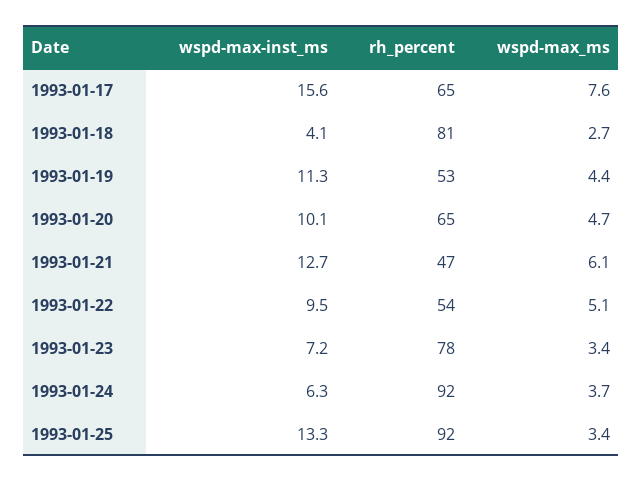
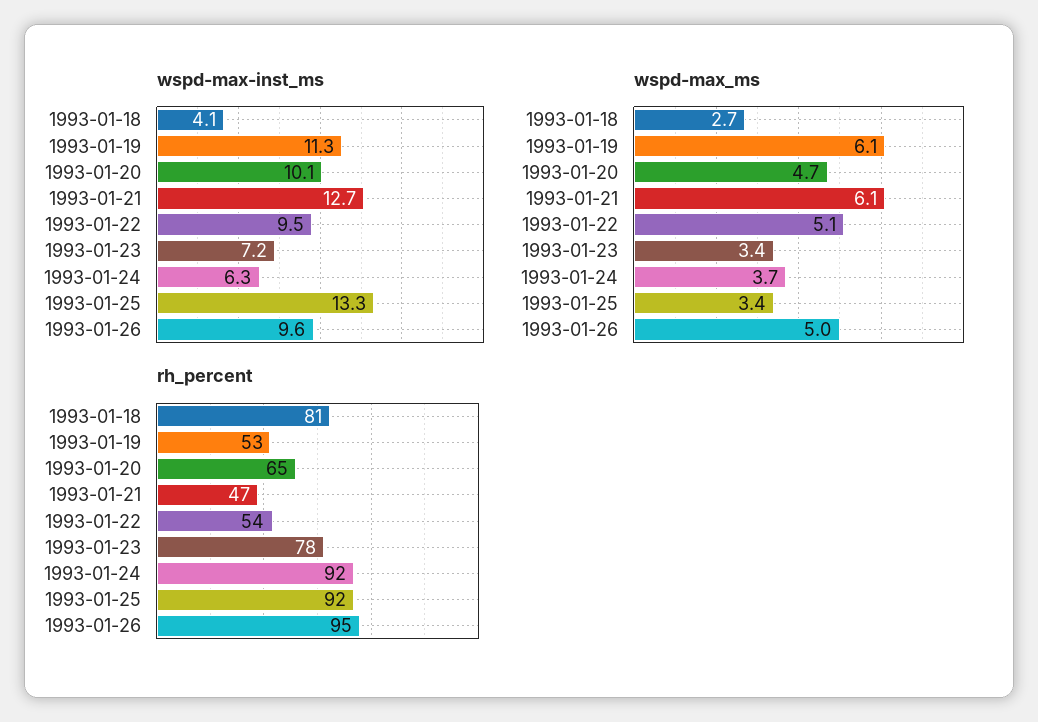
wspd-max-inst_ms, 1993-01-17: 15.6 -> none
rh_percent, 1993-01-17: 65 -> none
wspd-max_ms, 1993-01-17: 7.6 -> none
wspd-max_ms, 1993-01-19: 4.4 -> 6.1
wspd-max-inst_ms, 1993-01-26: none -> 9.6
wspd-max_ms, 1993-01-26: none -> 5
rh_percent, 1993-01-26: none -> 95

